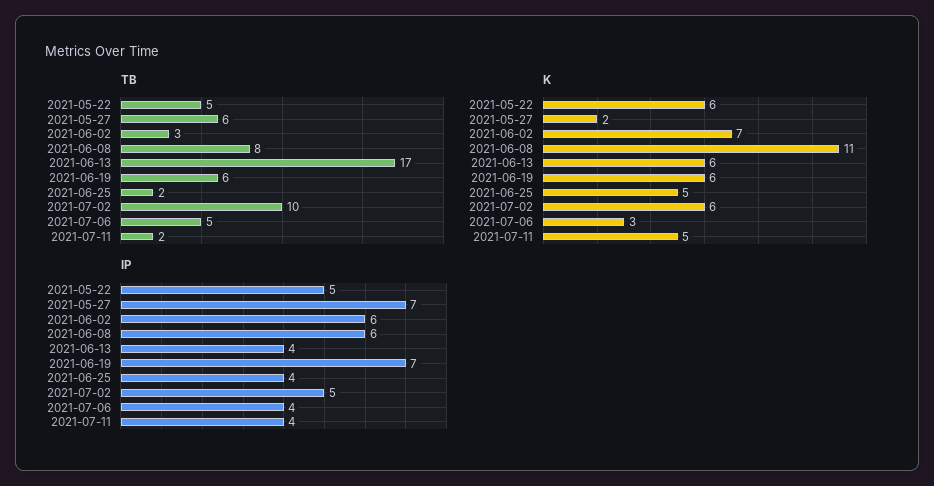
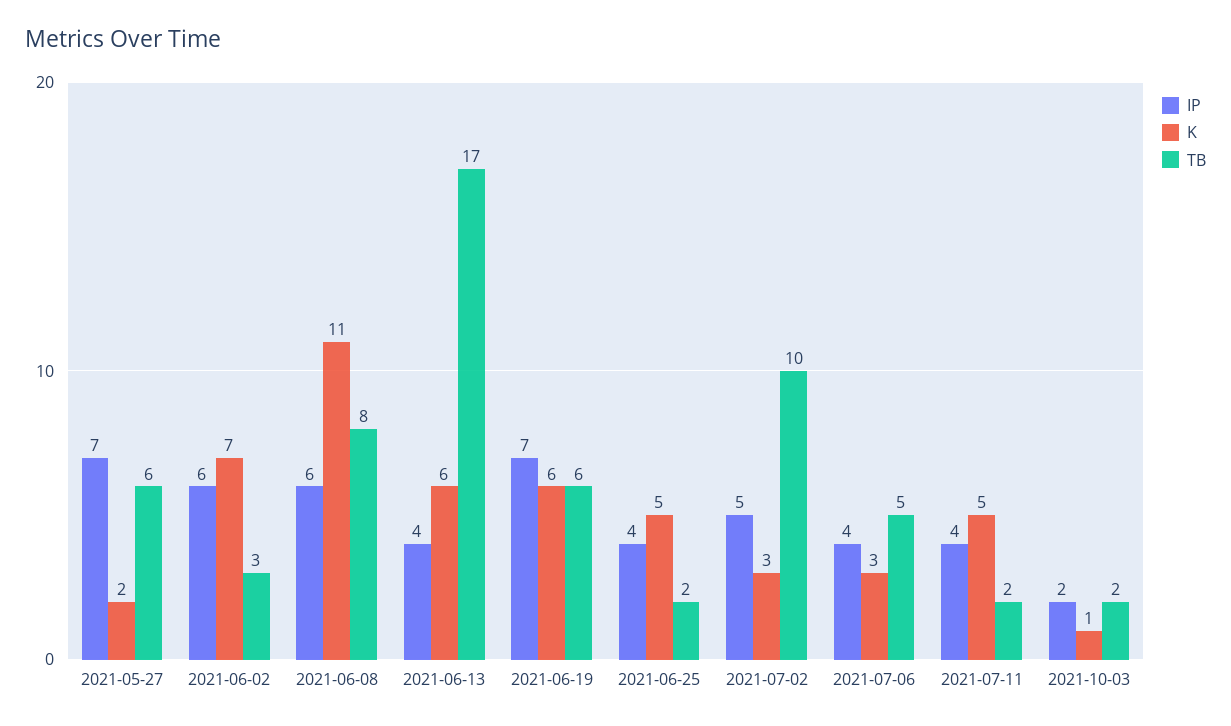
TB, 2021-05-22: 5 -> none
K, 2021-05-22: 6 -> none
K, 2021-07-02: 6 -> 3
IP, 2021-05-22: 5 -> none
IP, 2021-10-03: none -> 2
K, 2021-10-03: none -> 1
TB, 2021-10-03: none -> 2

